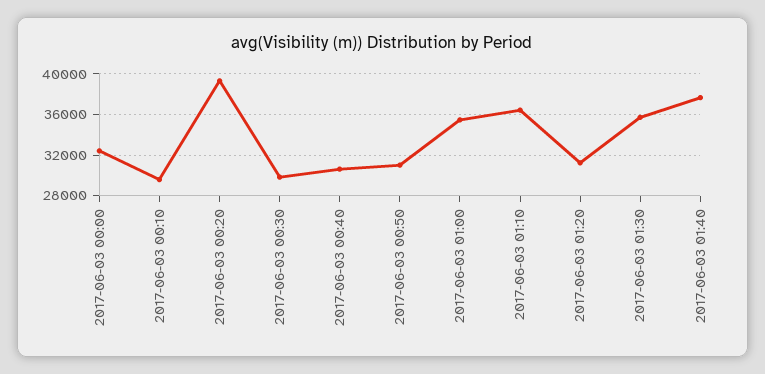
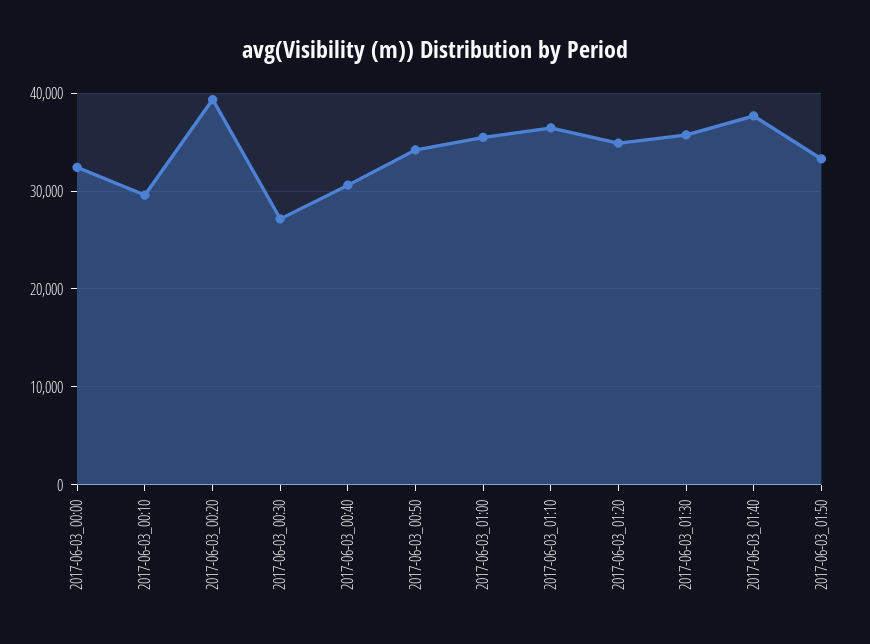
2017-06-03 00:30: 30000 -> 27000
2017-06-03 00:50: 31000 -> 34000
2017-06-03 01:20: 31000 -> 35000
2017-06-03_01:50: none -> 33000

